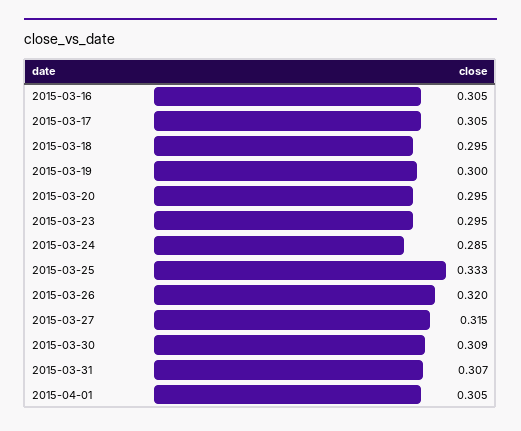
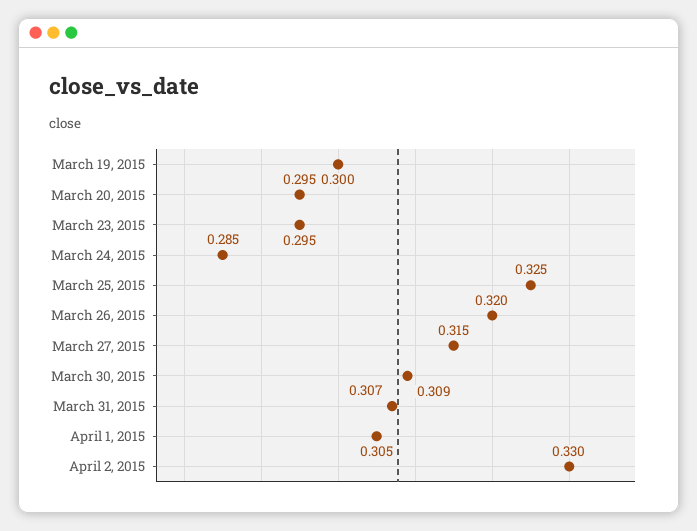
2015-03-16: 0.305 -> none
2015-03-17: 0.305 -> none
2015-03-18: 0.295 -> none
2015-03-25: 0.333 -> 0.325
April 2, 2015: none -> 0.33

